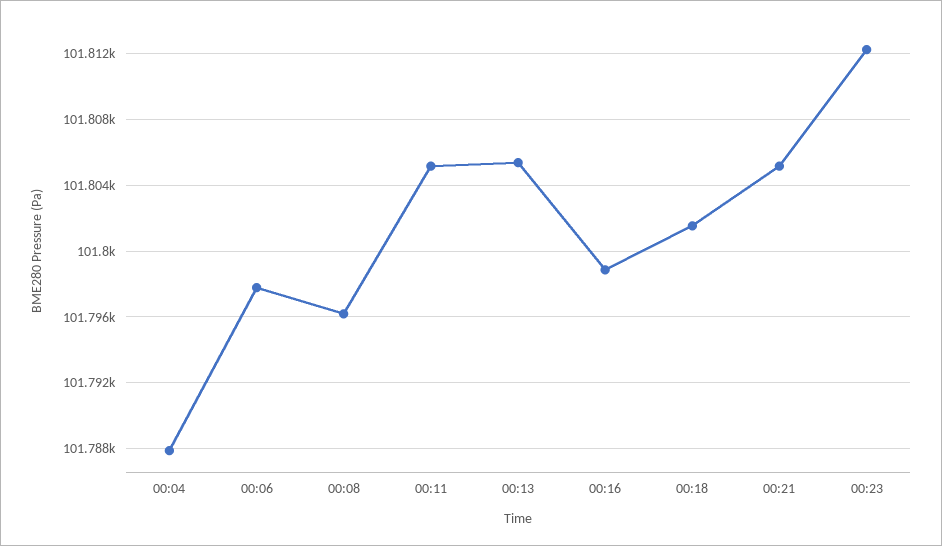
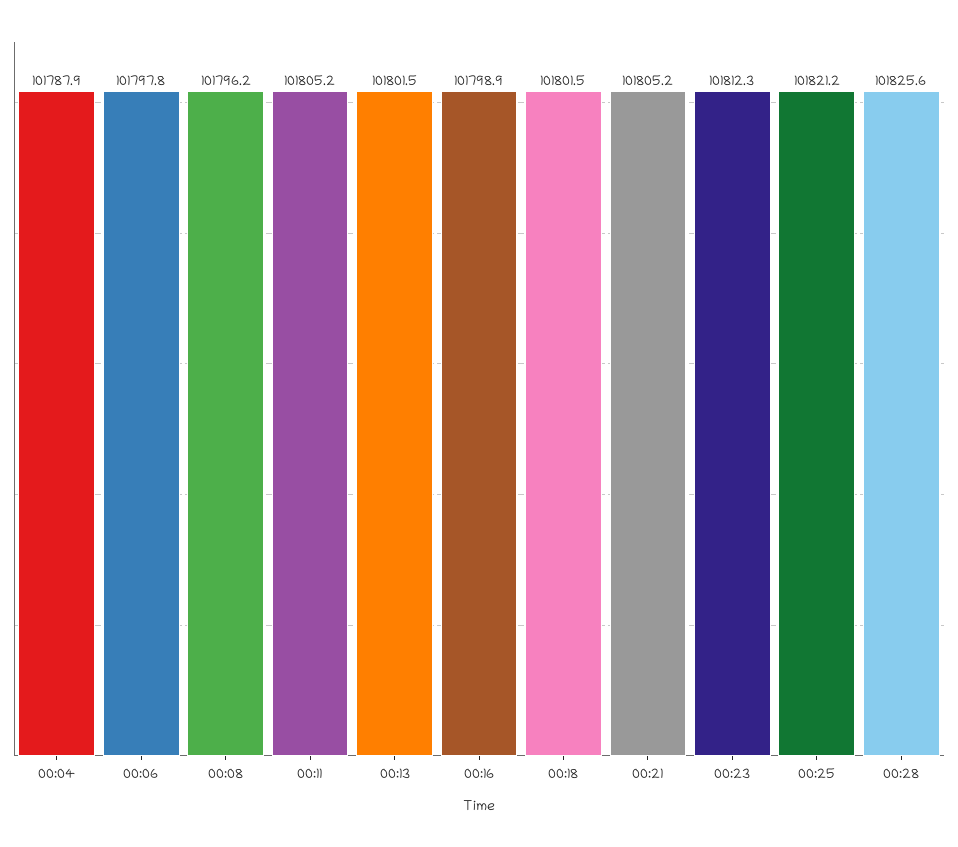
00:13: 101805.5 -> 101801.5
00:25: none -> 101821.2
00:28: none -> 101825.6

